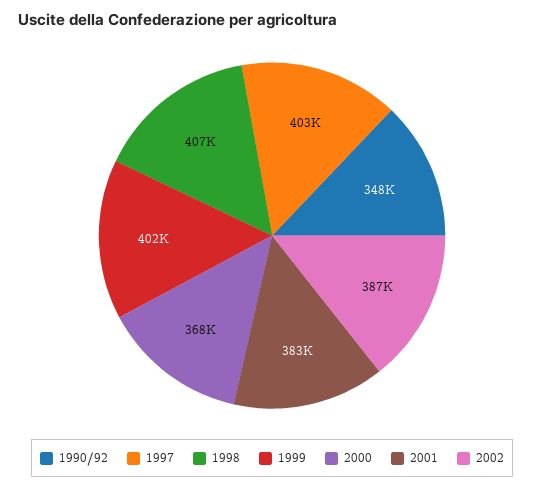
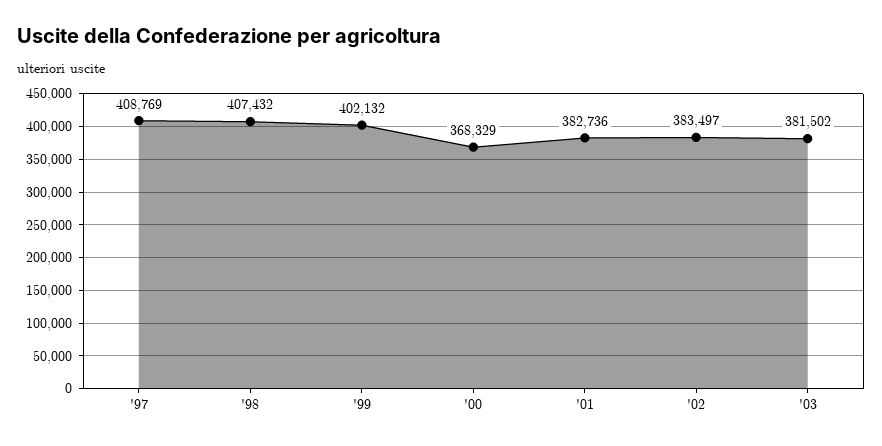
1990/92: 348000 -> none
1997: 403000 -> 408769
2002: 387000 -> 383497
'03: none -> 381502

